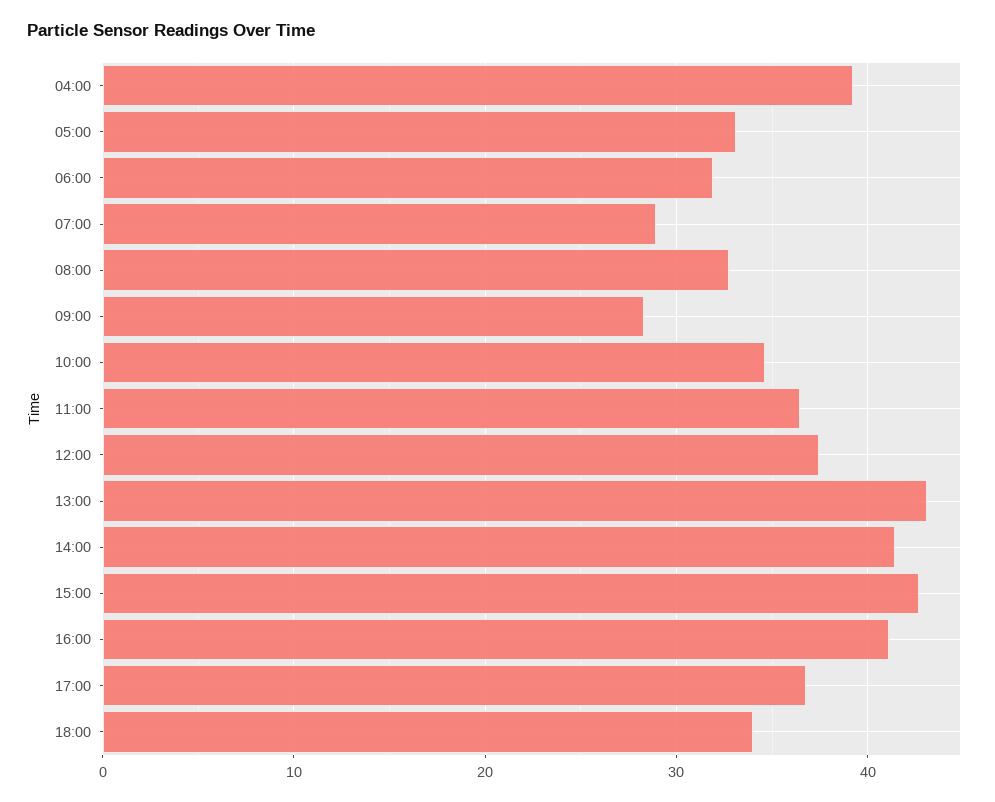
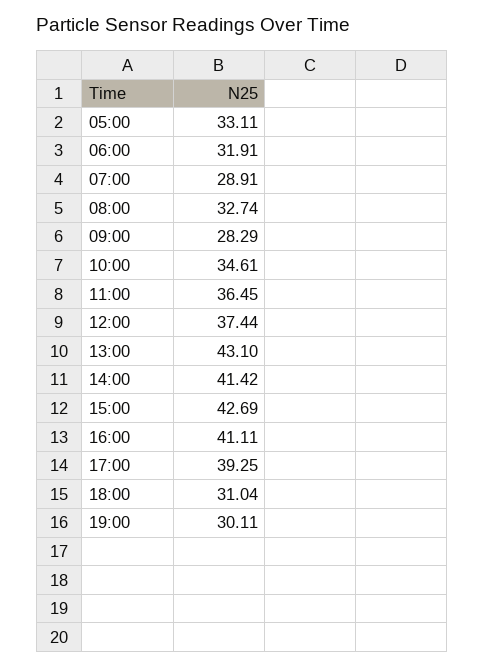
04:00: 39 -> none
17:00: 37 -> 39.25
18:00: 34 -> 31.04
19:00: none -> 30.11

